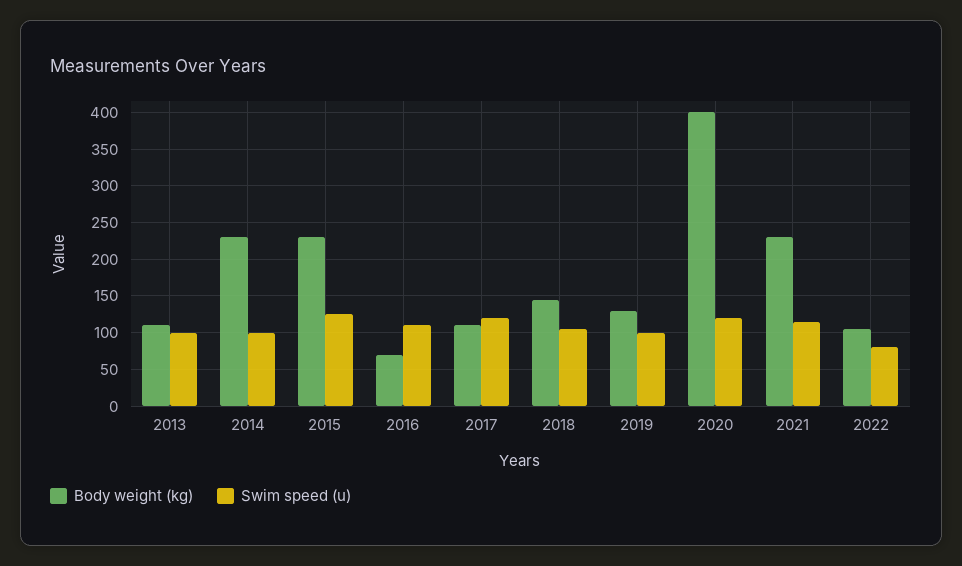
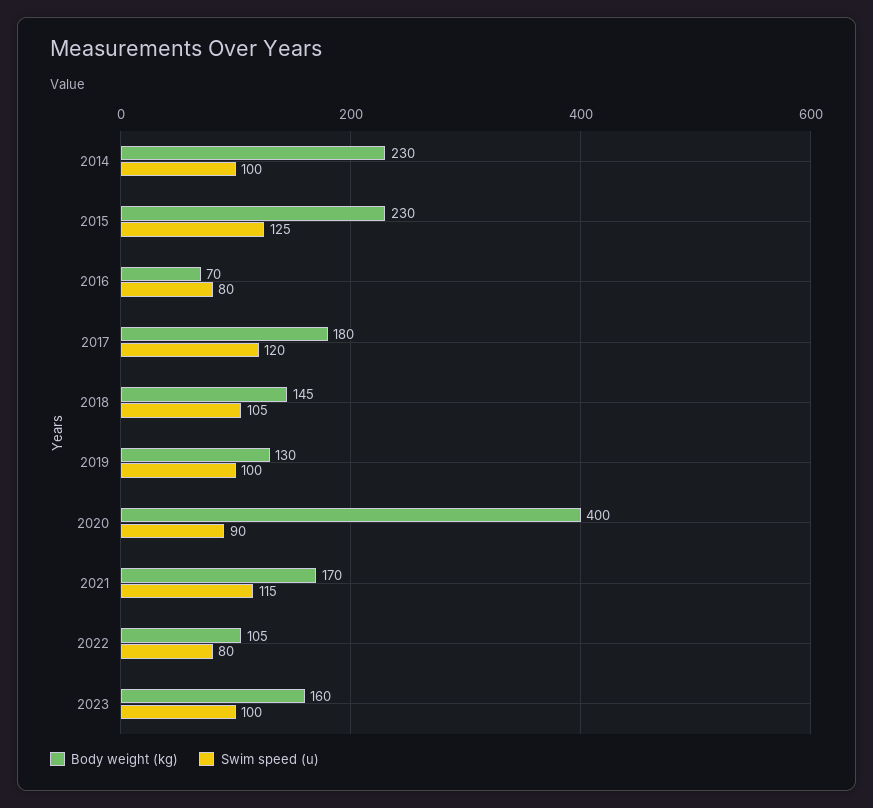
Body weight (kg), 2013: 110 -> none
Swim speed (u), 2013: 100 -> none
Swim speed (u), 2016: 110 -> 80
Body weight (kg), 2017: 110 -> 180
Swim speed (u), 2020: 120 -> 90
Body weight (kg), 2021: 230 -> 170
Body weight (kg), 2023: none -> 160
Swim speed (u), 2023: none -> 100

